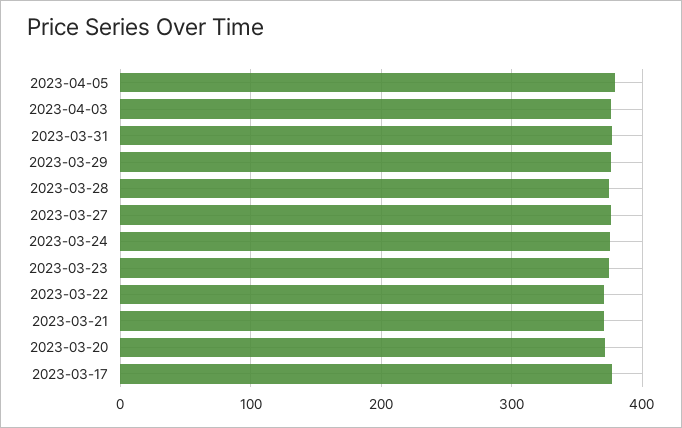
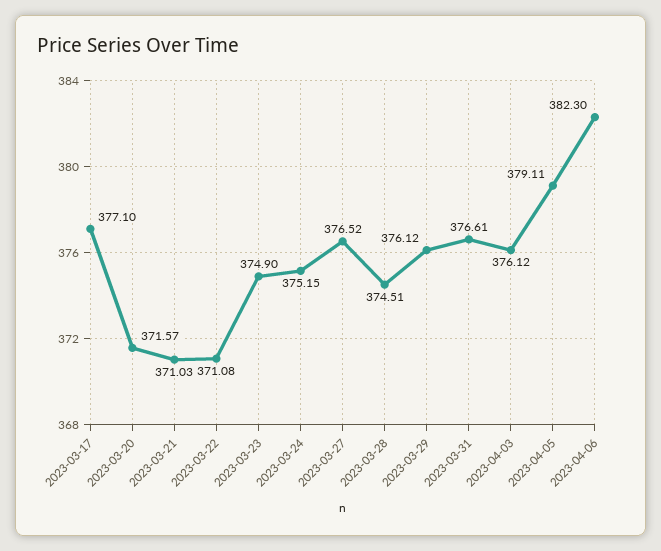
2023-04-06: none -> 382.3

